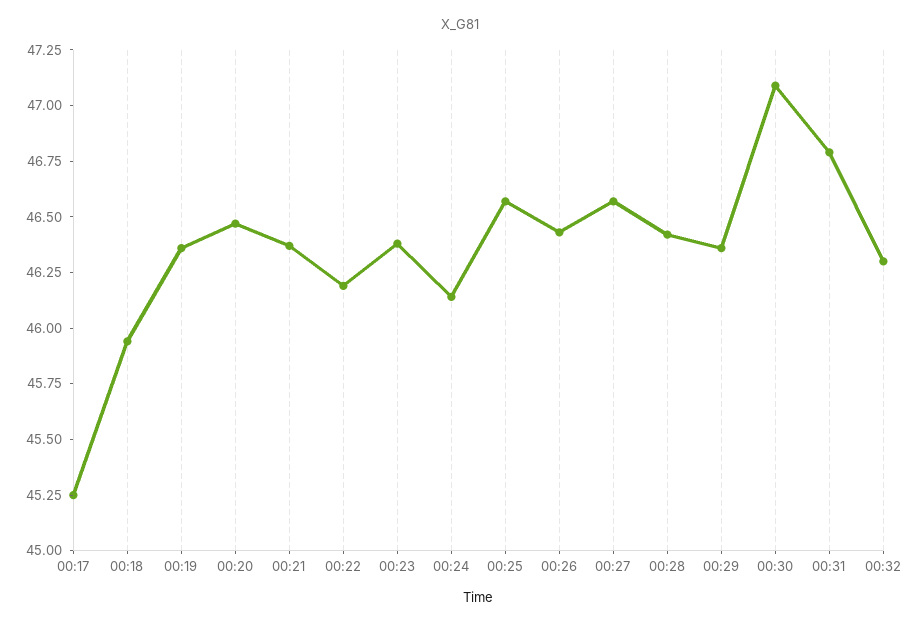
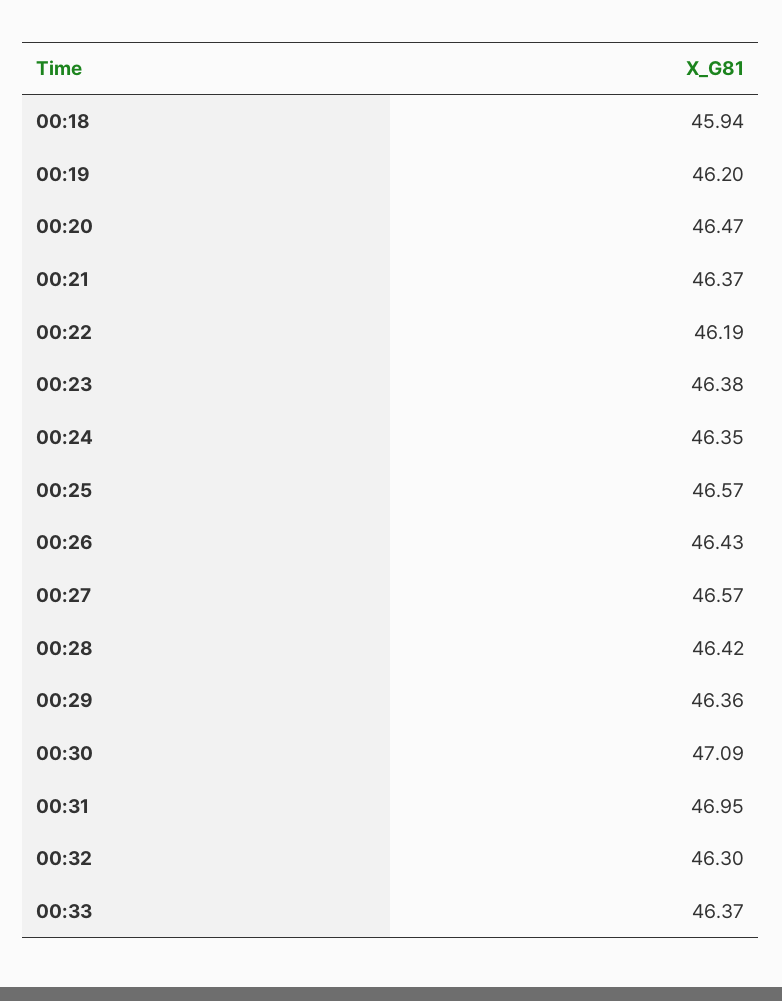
00:17: 45.25 -> none
00:19: 46.35 -> 46.2
00:24: 46.15 -> 46.35
00:31: 46.8 -> 46.95
00:33: none -> 46.37

